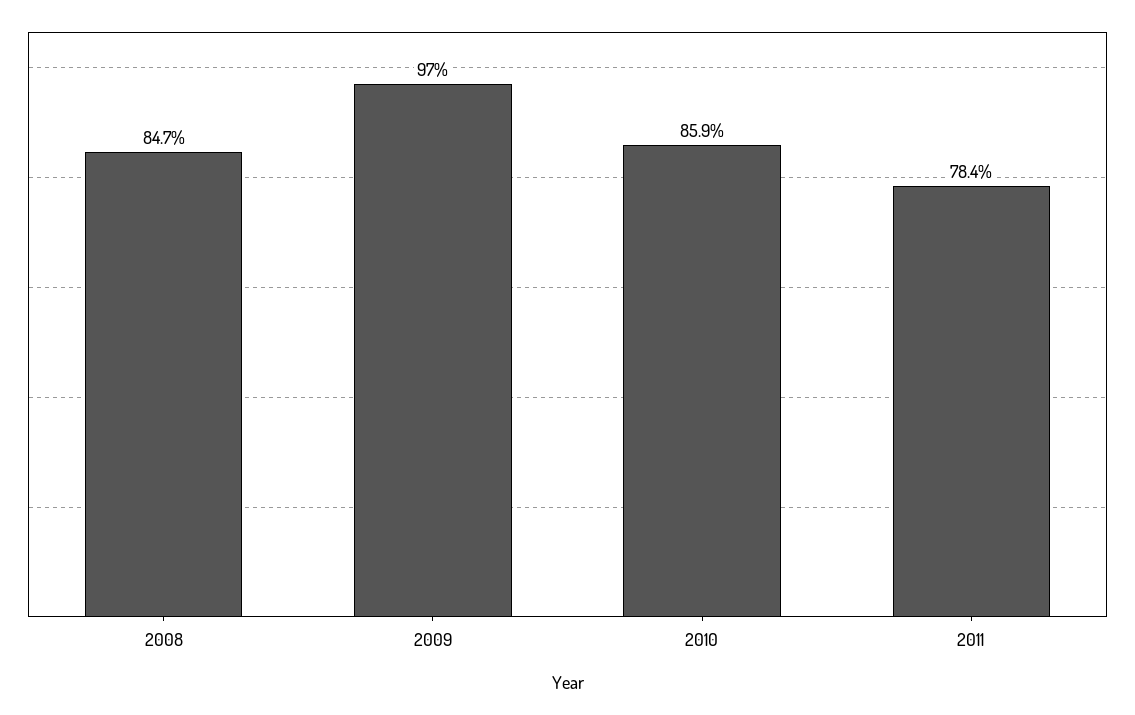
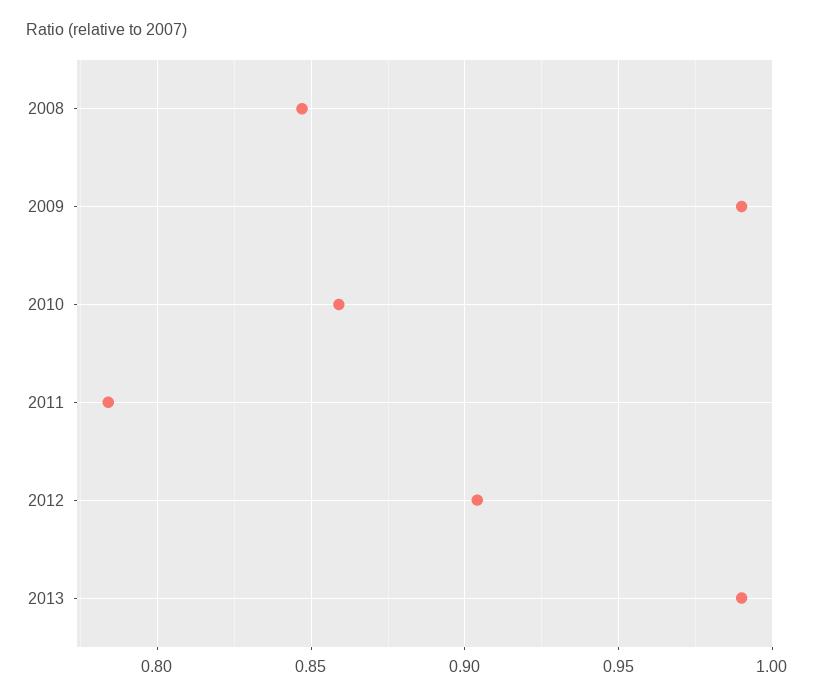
2009: 0.97 -> 0.99
2012: none -> 0.905
2013: none -> 0.99

